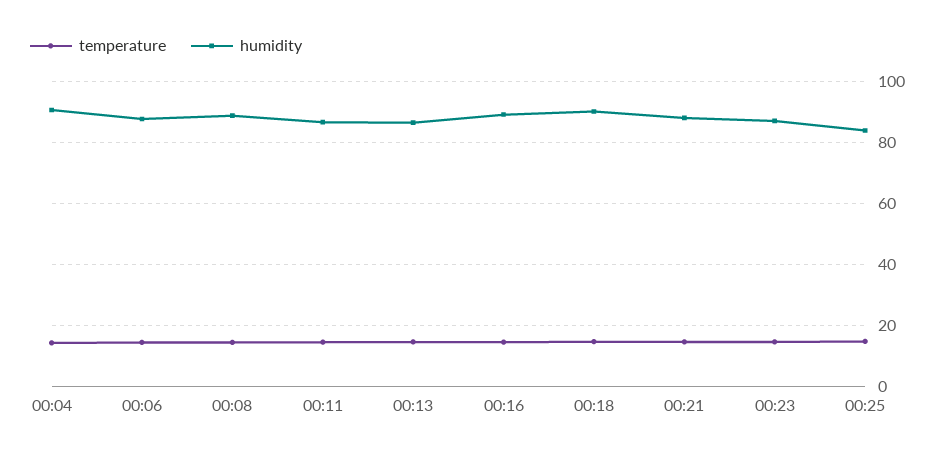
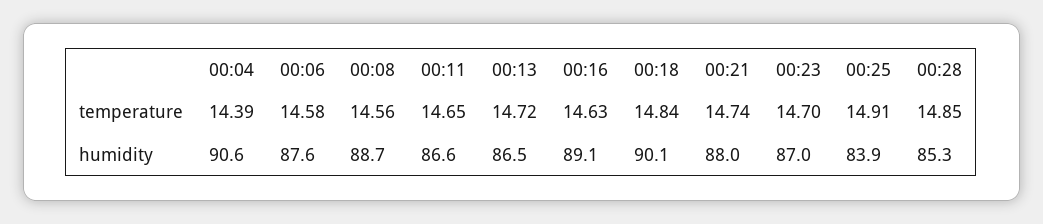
temperature, 00:28: none -> 14.85
humidity, 00:28: none -> 85.3

